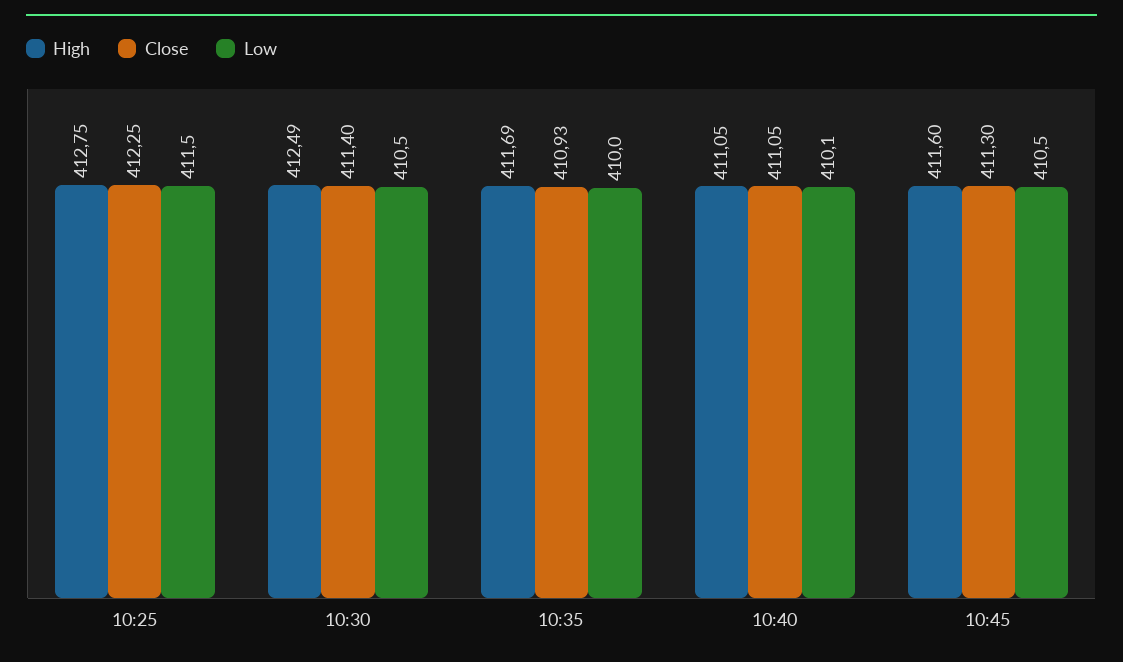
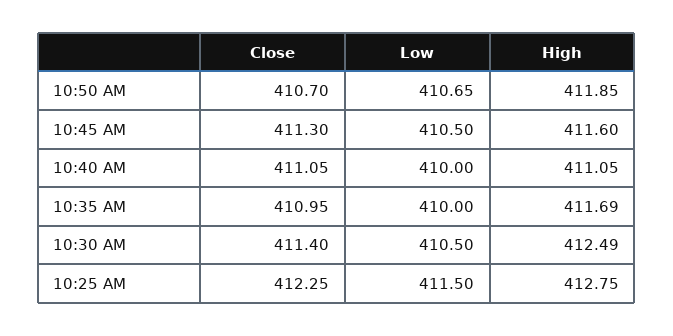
Close, 10:35: 410.93 -> 410.95
Low, 10:40: 410.1 -> 410
Close, 10:50 AM: none -> 410.7
Low, 10:50 AM: none -> 410.65
High, 10:50 AM: none -> 411.85

